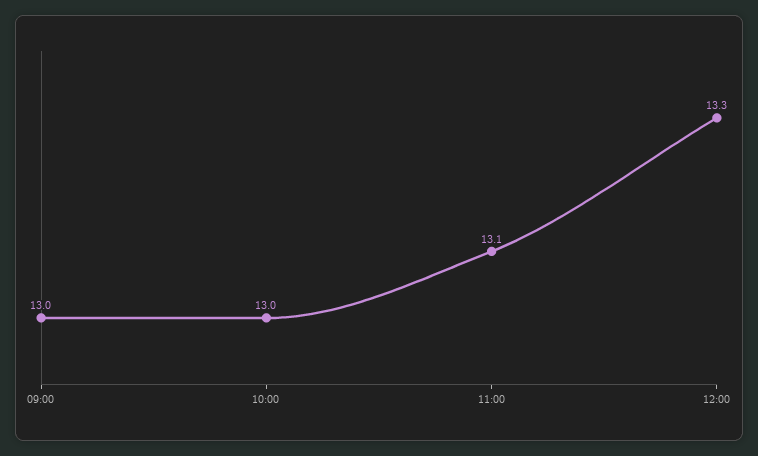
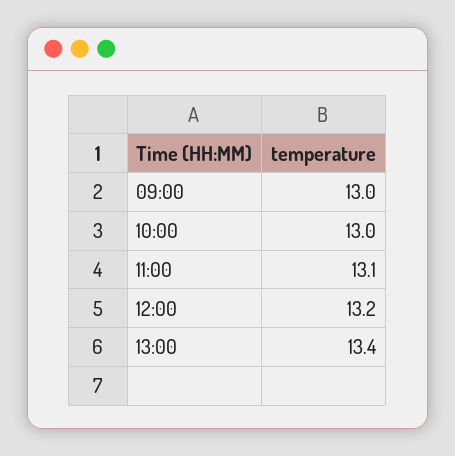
12:00: 13.3 -> 13.2
13:00: none -> 13.4

